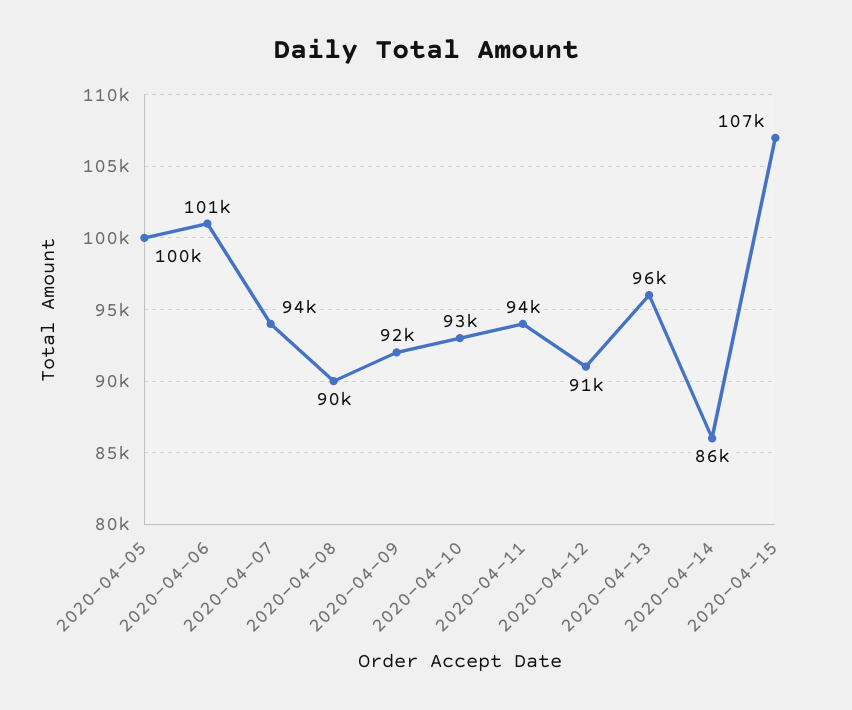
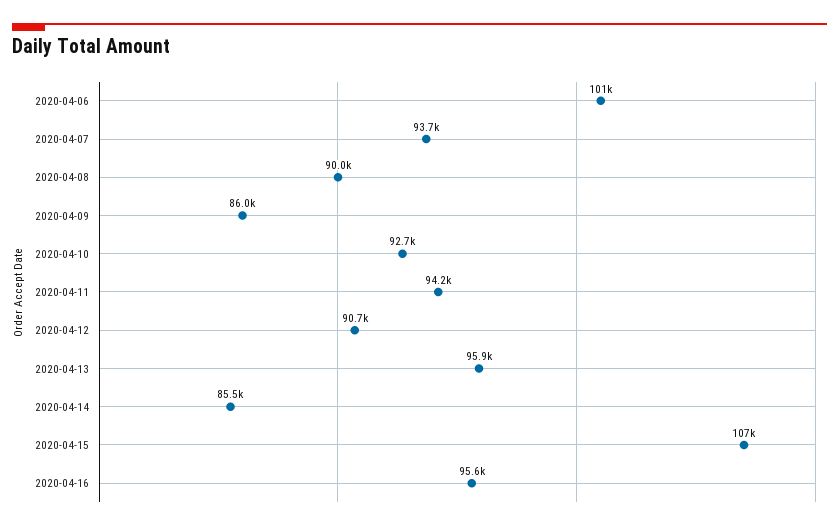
2020-04-05: 100000 -> none
2020-04-09: 92000 -> 86000
2020-04-16: none -> 95600

